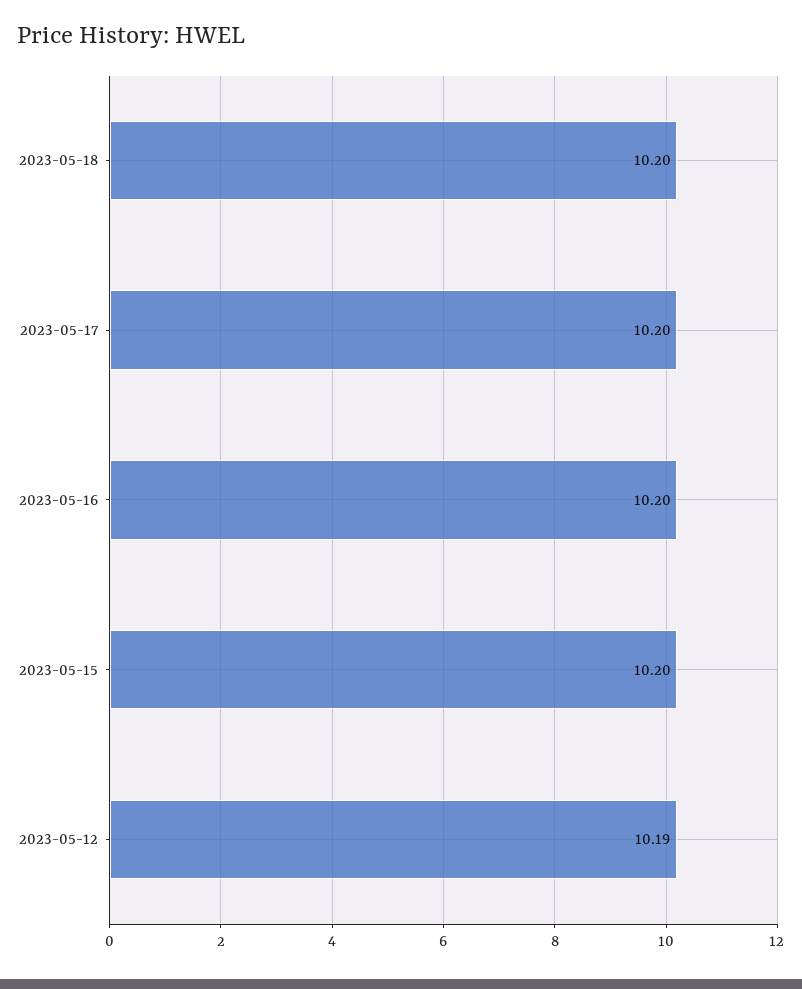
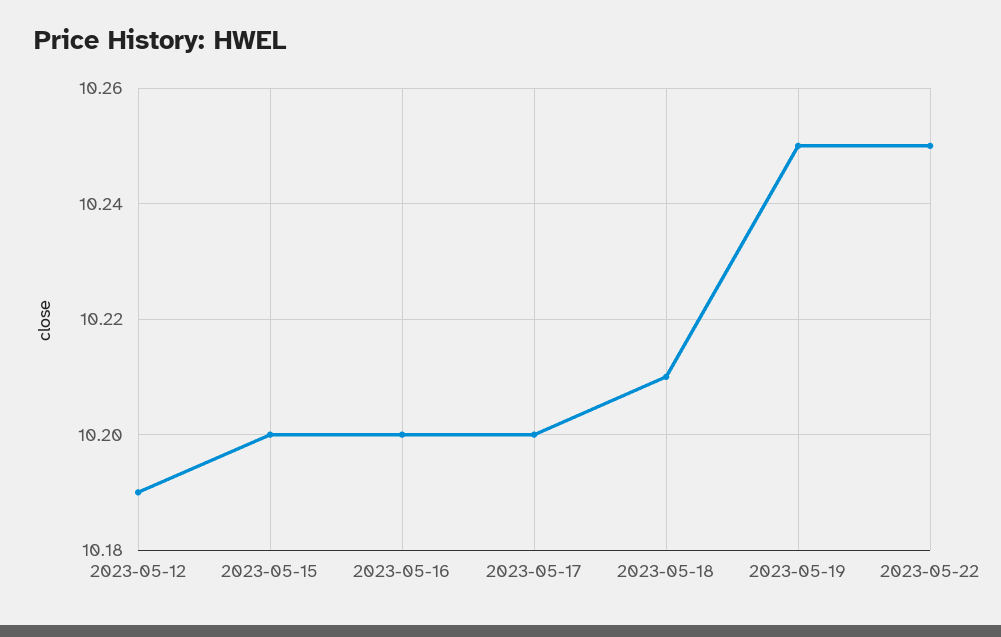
2023-05-18: 10.2 -> 10.21
2023-05-19: none -> 10.25
2023-05-22: none -> 10.25

